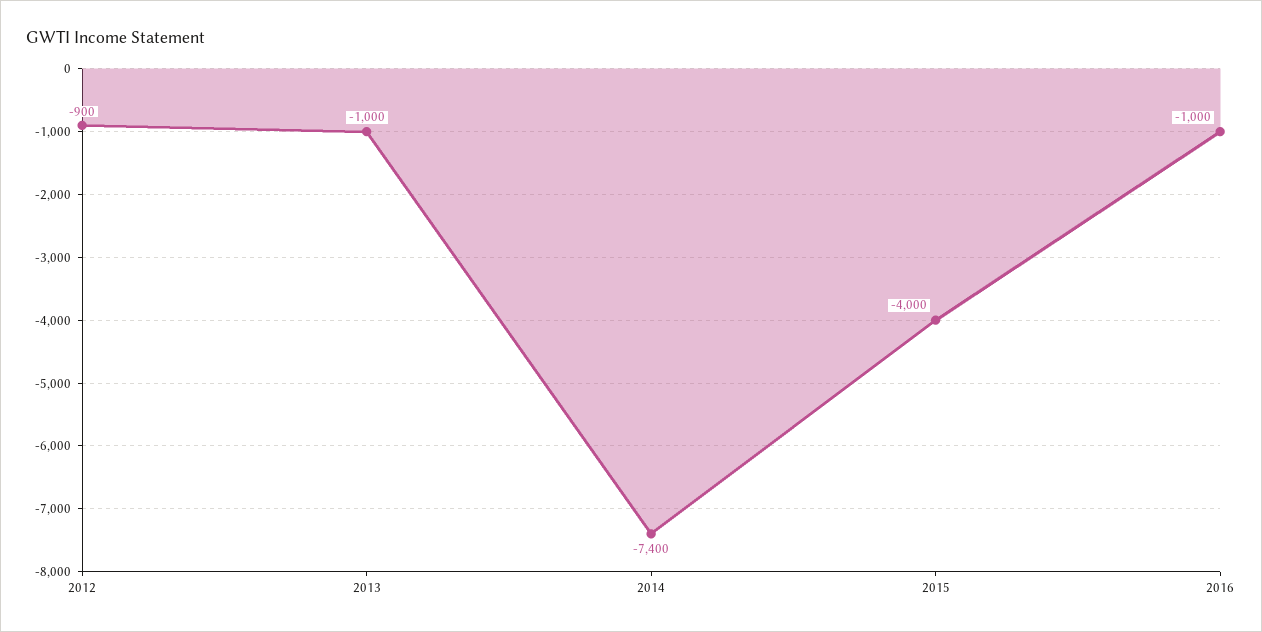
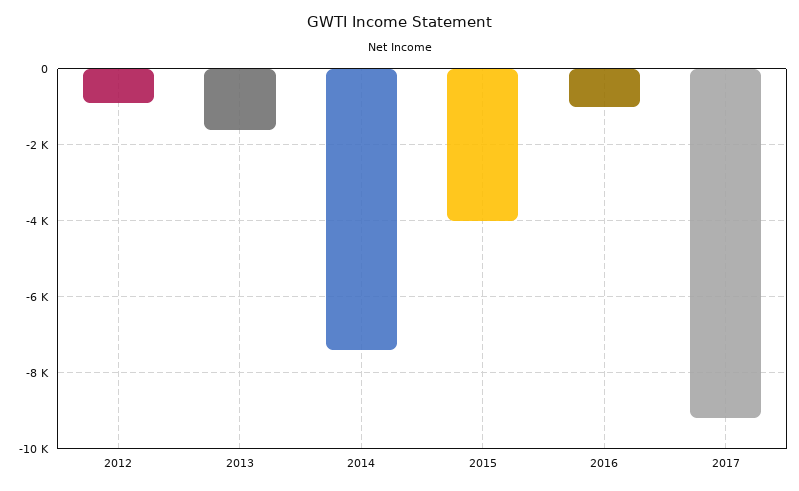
2013: -1000 -> -1600
2017: none -> -9200

